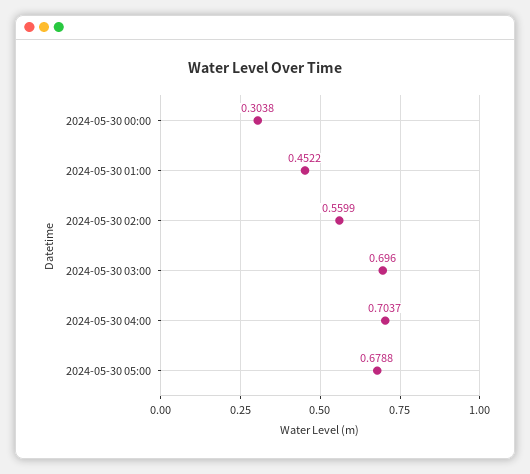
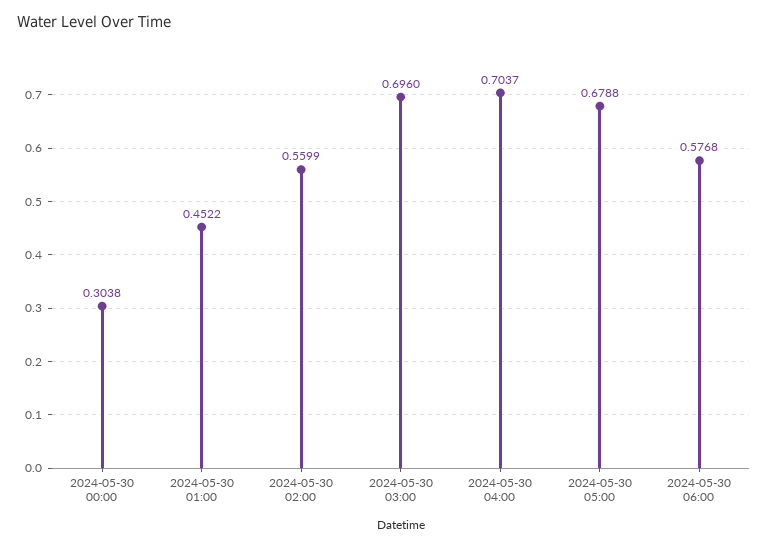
2024-05-30 06:00: none -> 0.5768

